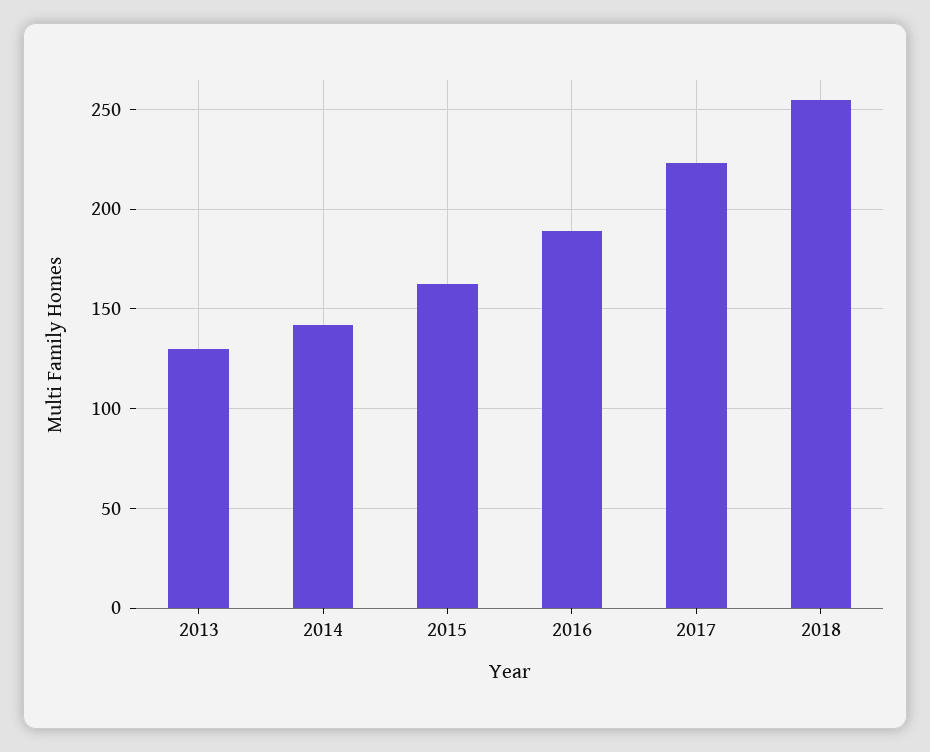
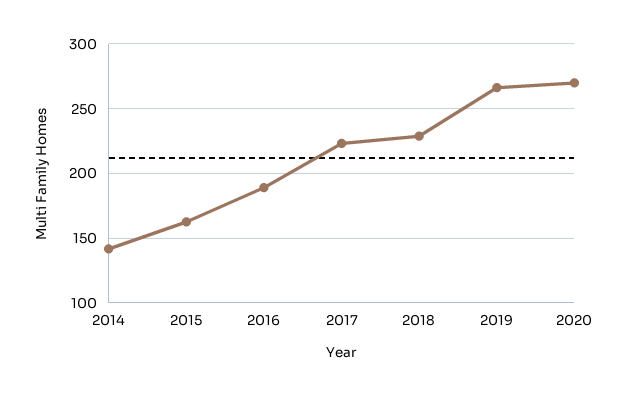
2013: 130 -> none
2018: 255 -> 230
2019: none -> 265
2020: none -> 270

